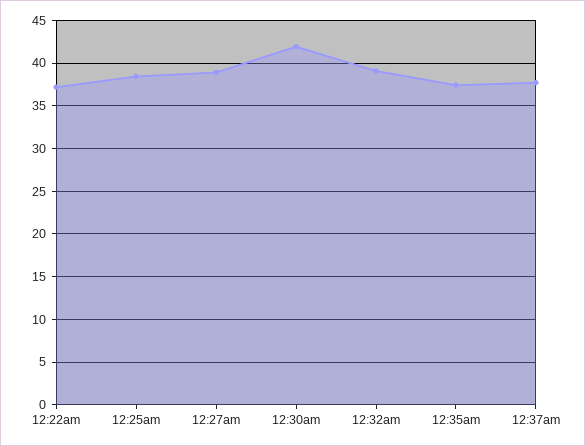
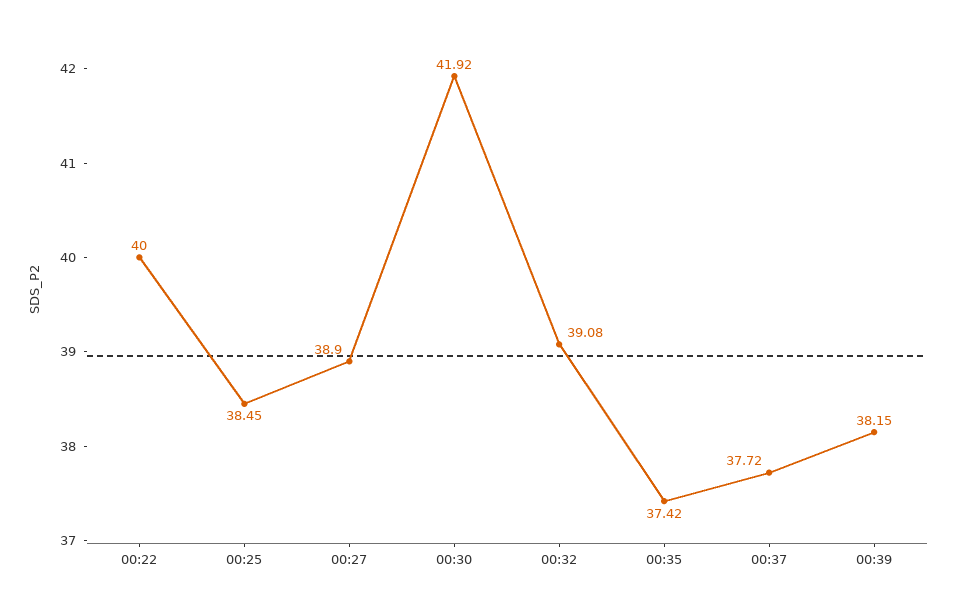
12:22am: 37 -> 40
00:39: none -> 38.15

